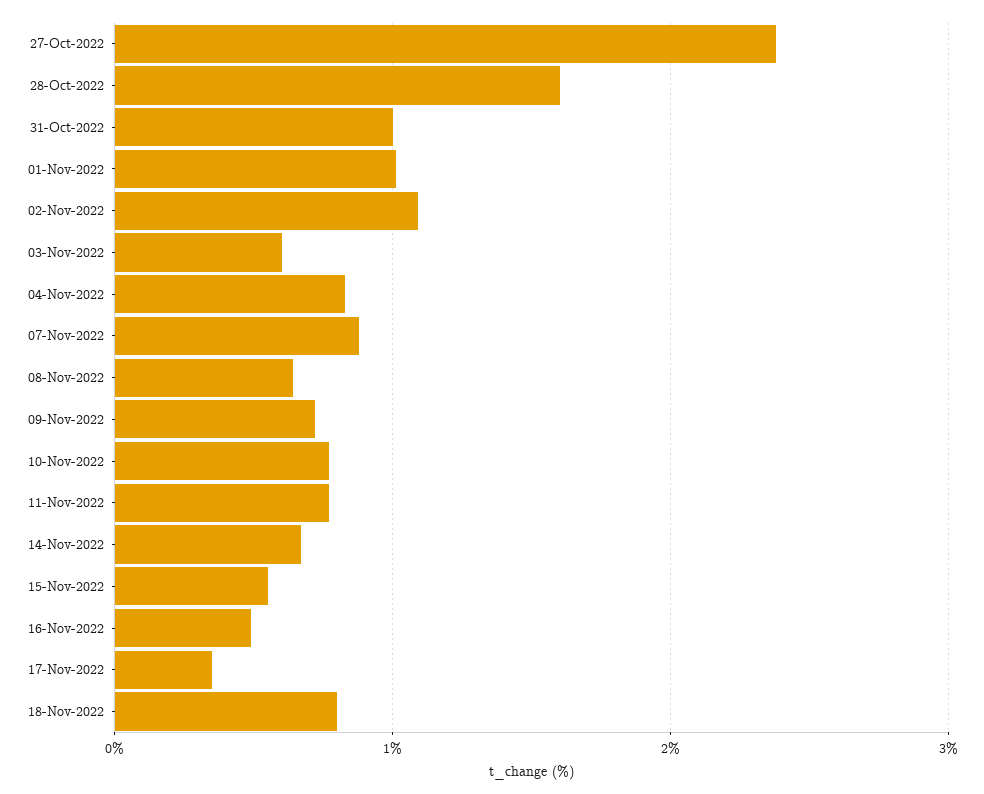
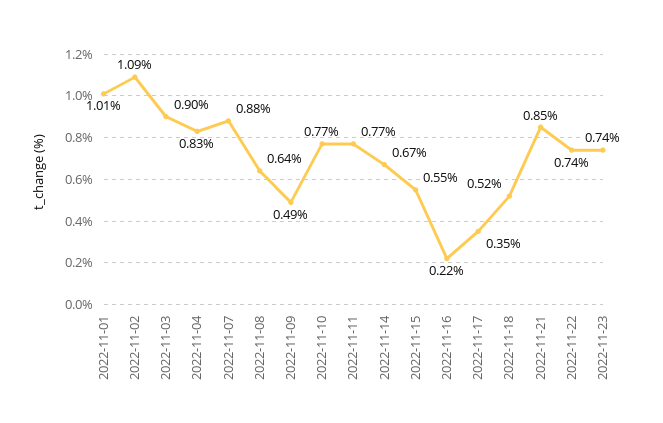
27-Oct-2022: 2.4 -> none
28-Oct-2022: 1.6 -> none
31-Oct-2022: 1 -> none
03-Nov-2022: 0.6 -> 0.9
09-Nov-2022: 0.7 -> 0.49
16-Nov-2022: 0.5 -> 0.22
18-Nov-2022: 0.8 -> 0.52
2022-11-21: none -> 0.85
2022-11-22: none -> 0.74
2022-11-23: none -> 0.74

